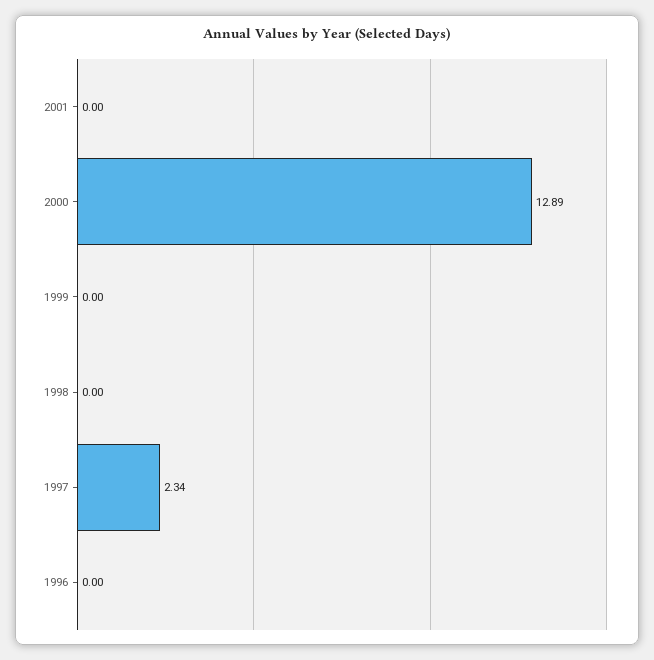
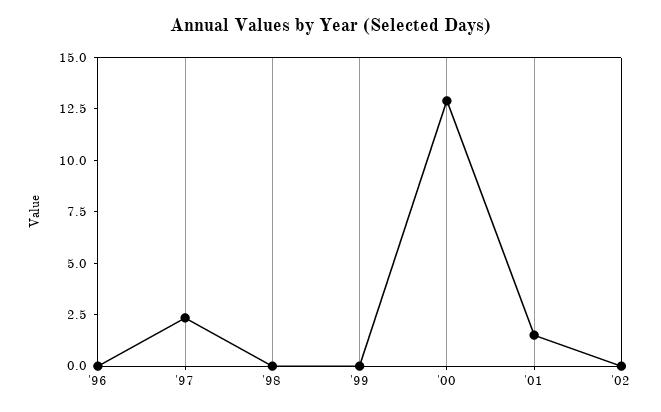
2001: 0 -> 1.5
'02: none -> 0

